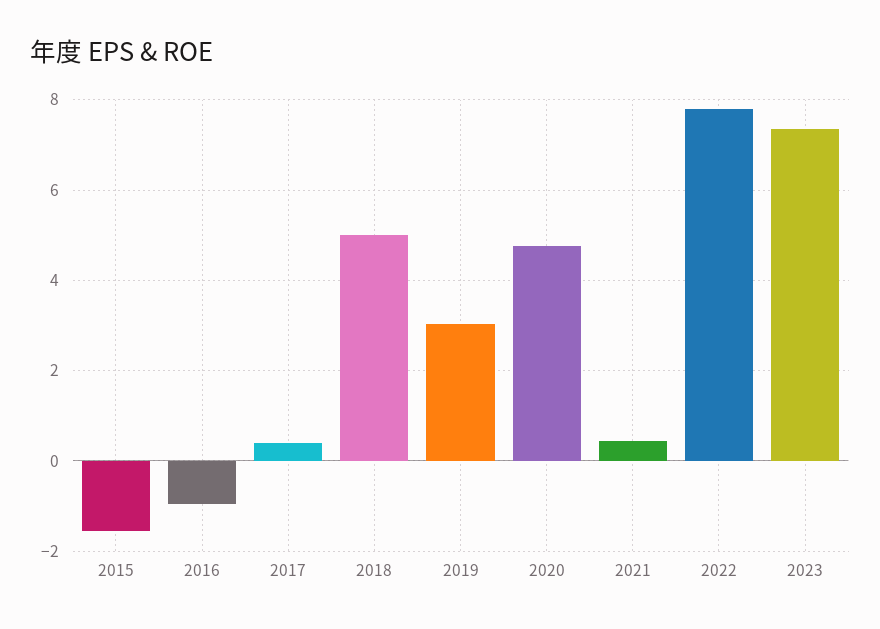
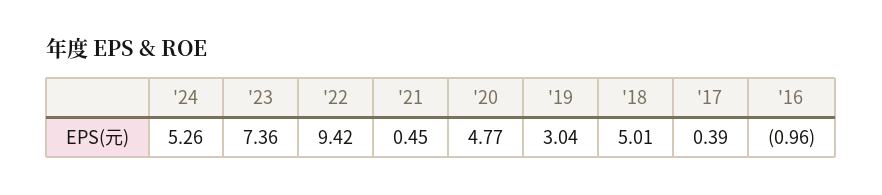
2015: -1.6 -> none
2022: 7.8 -> 9.42
'24: none -> 5.26

